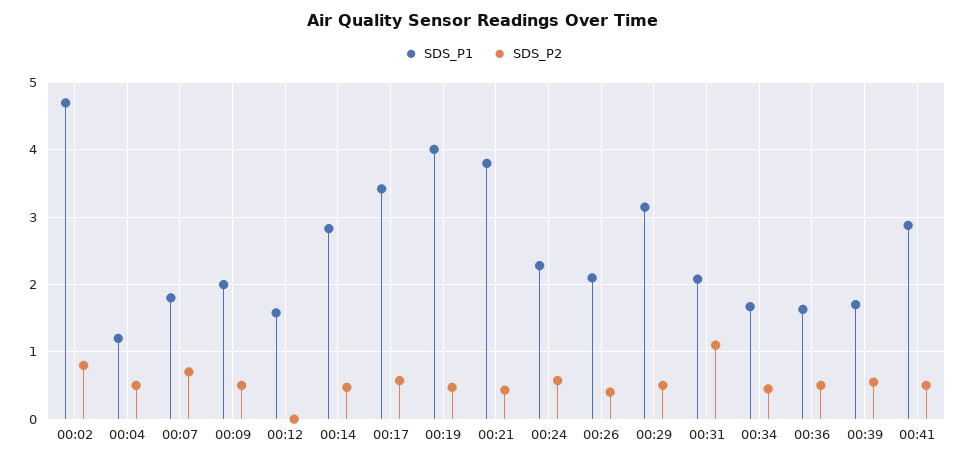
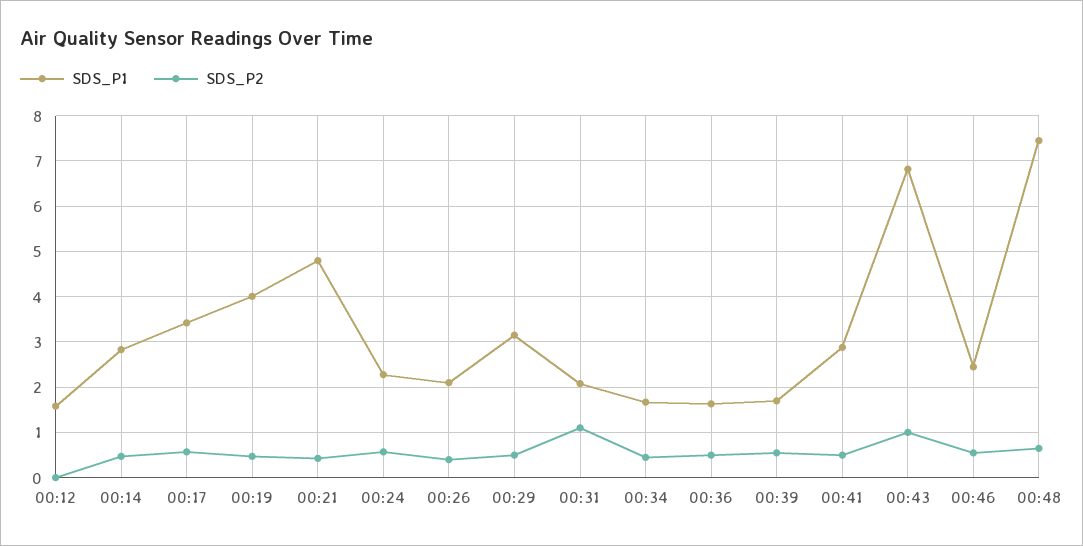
SDS_P1, 00:02: 4.7 -> none
SDS_P2, 00:02: 0.8 -> none
SDS_P1, 00:04: 1.2 -> none
SDS_P2, 00:04: 0.5 -> none
SDS_P1, 00:07: 1.8 -> none
SDS_P2, 00:07: 0.7 -> none
SDS_P1, 00:09: 2 -> none
SDS_P2, 00:09: 0.5 -> none
SDS_P1, 00:21: 3.8 -> 4.8
SDS_P1, 00:43: none -> 6.8
SDS_P2, 00:43: none -> 1
SDS_P1, 00:46: none -> 2.4
SDS_P2, 00:46: none -> 0.6
SDS_P1, 00:48: none -> 7.4
SDS_P2, 00:48: none -> 0.6

